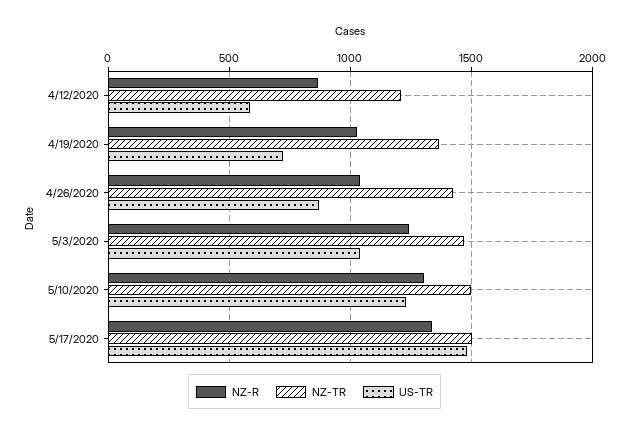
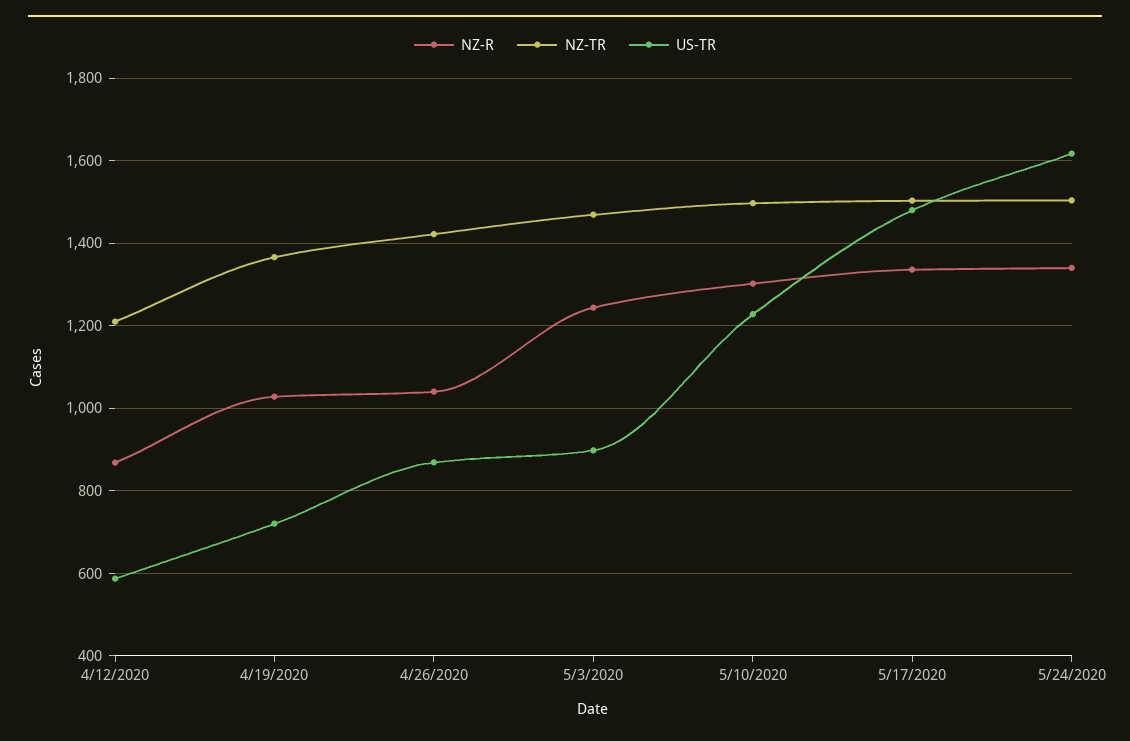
US-TR, 5/3/2020: 1050 -> 900
NZ-R, 5/24/2020: none -> 1340
NZ-TR, 5/24/2020: none -> 1500
US-TR, 5/24/2020: none -> 1620

